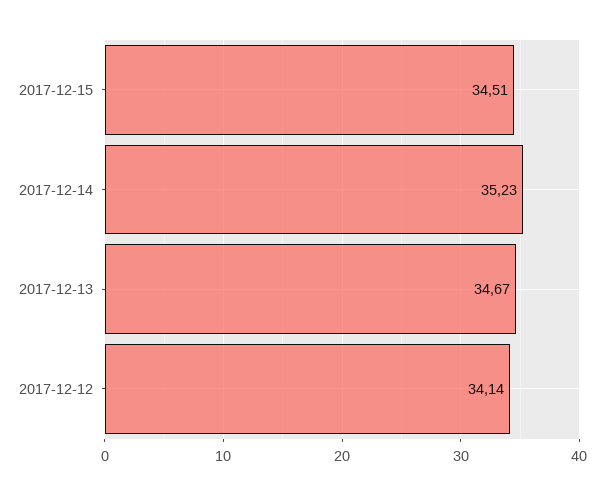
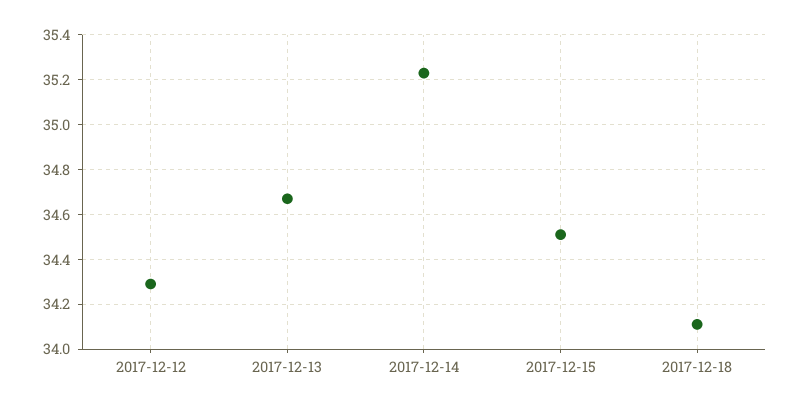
2017-12-12: 34.14 -> 34.3
2017-12-18: none -> 34.1

